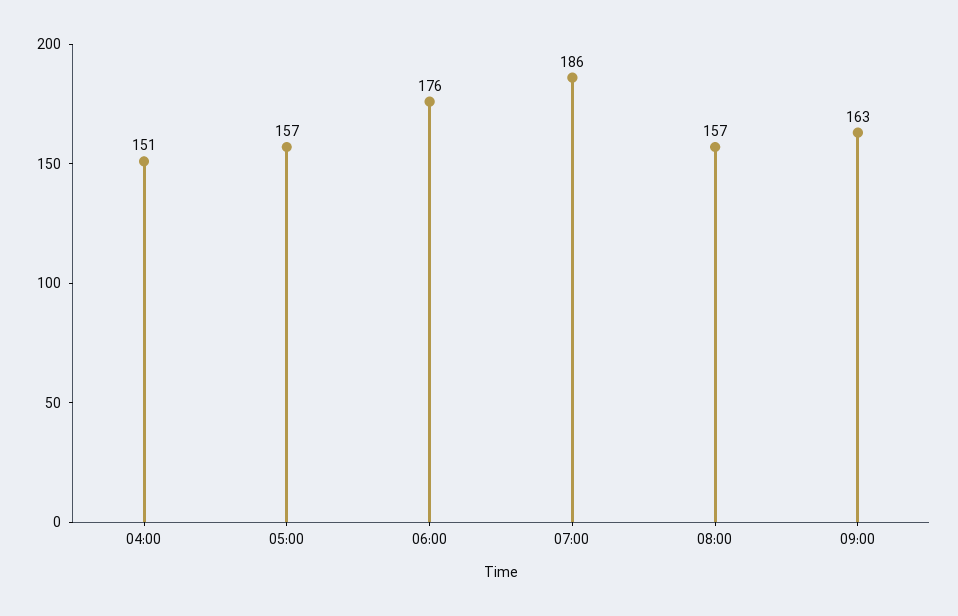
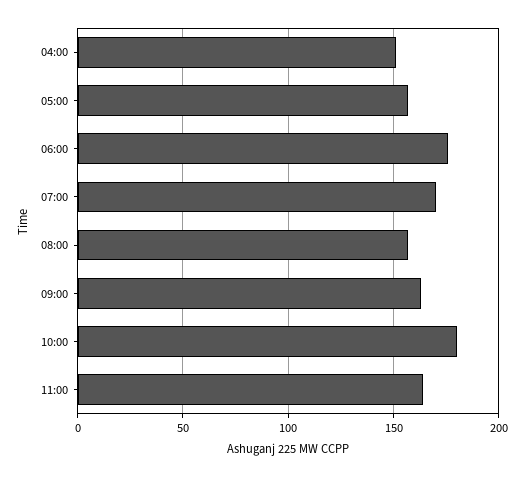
07:00: 186 -> 170
10:00: none -> 180
11:00: none -> 165

